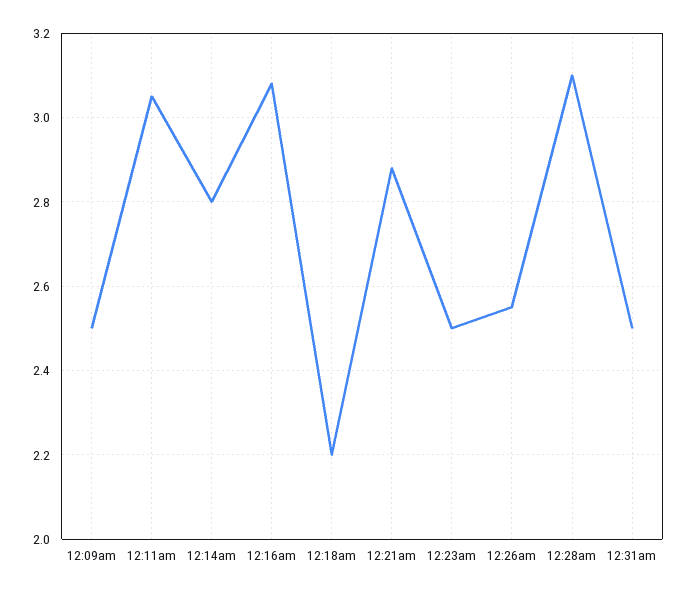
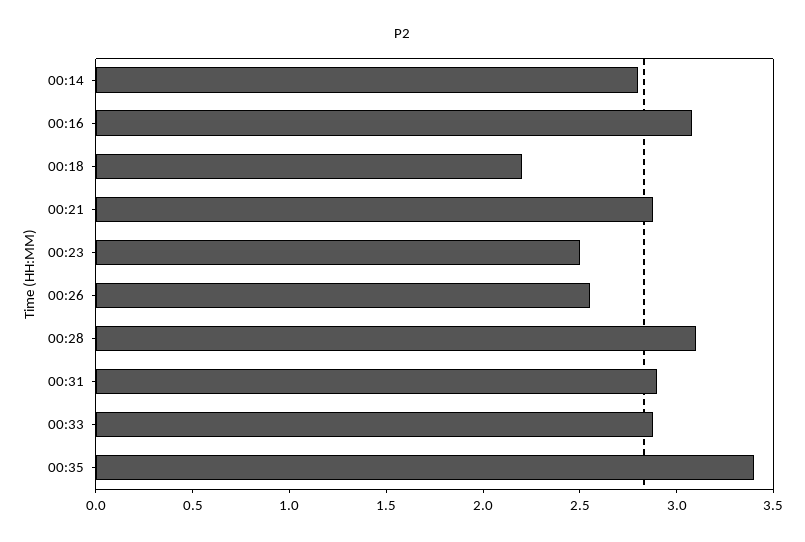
12:09am: 2.5 -> none
12:11am: 3.05 -> none
12:31am: 2.5 -> 2.9
00:33: none -> 2.9
00:35: none -> 3.4

